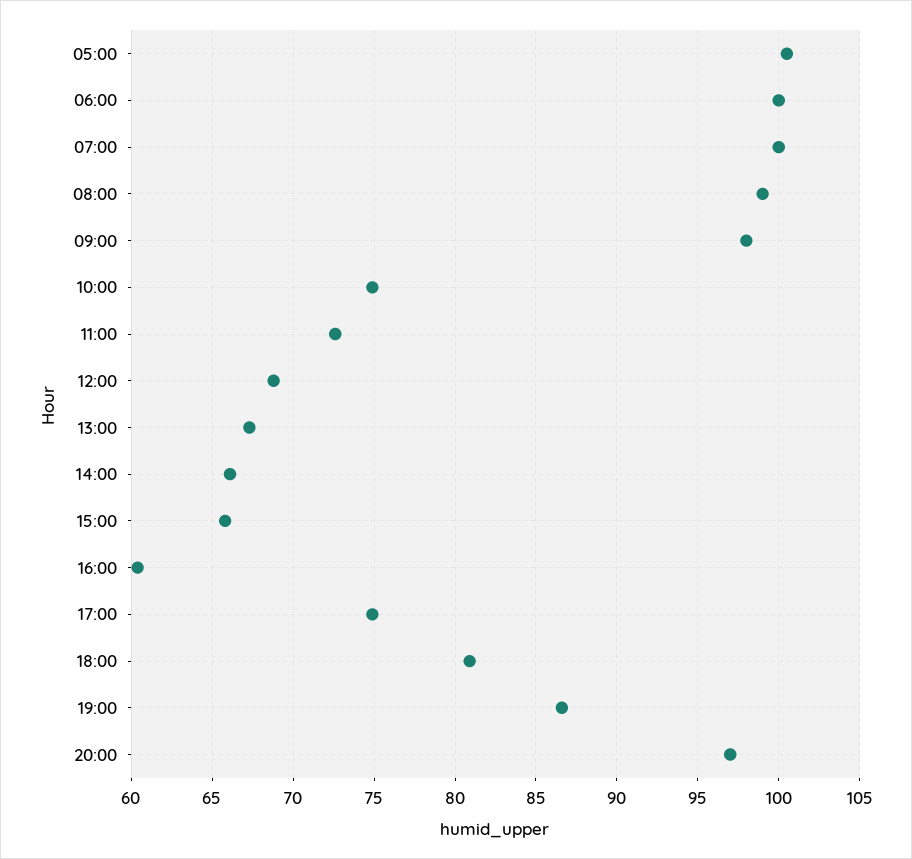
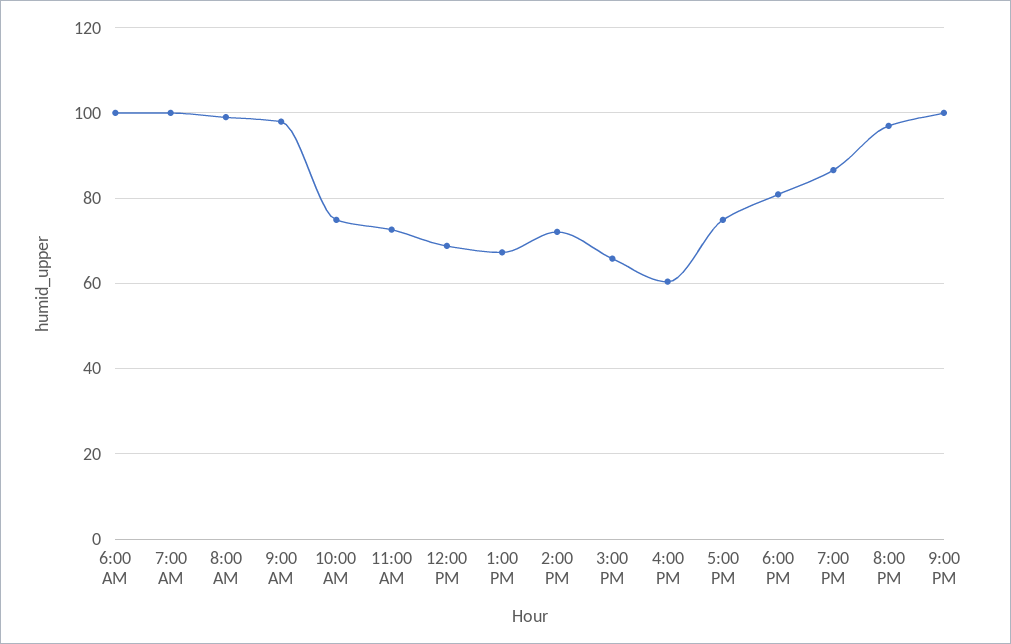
05:00: 100.5 -> none
14:00: 66 -> 72
9:00 PM: none -> 100

